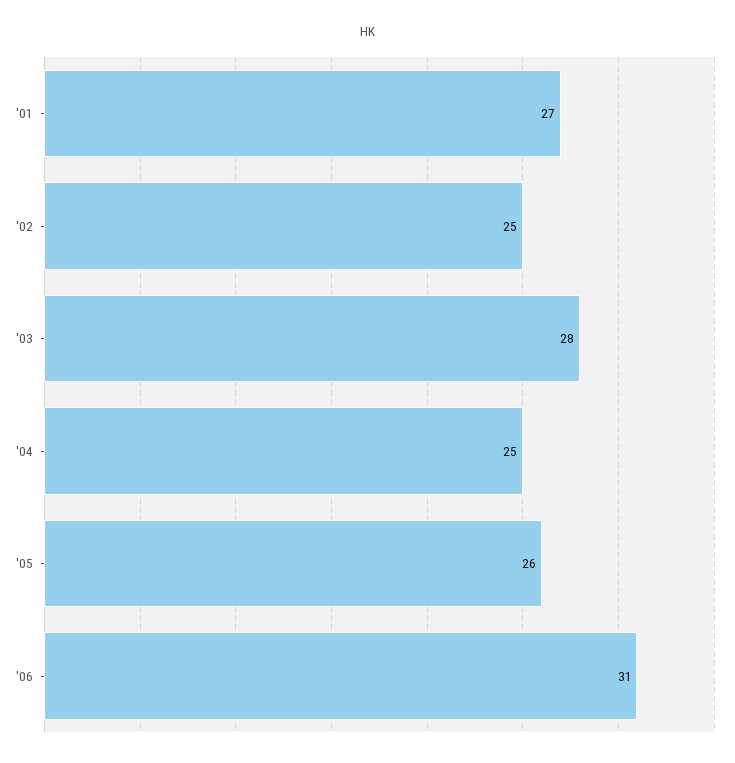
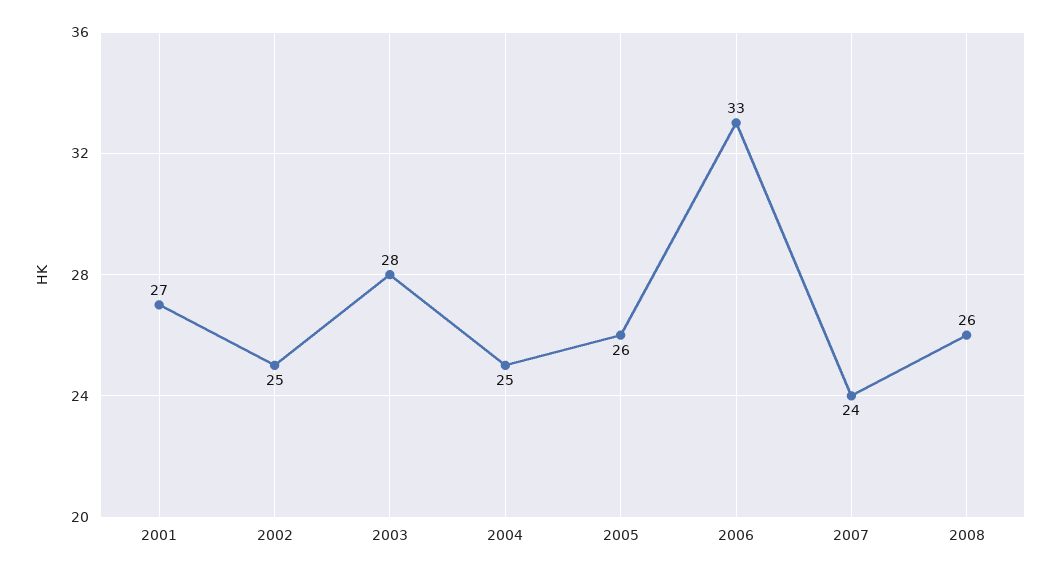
'06: 31 -> 33
2007: none -> 24
2008: none -> 26

